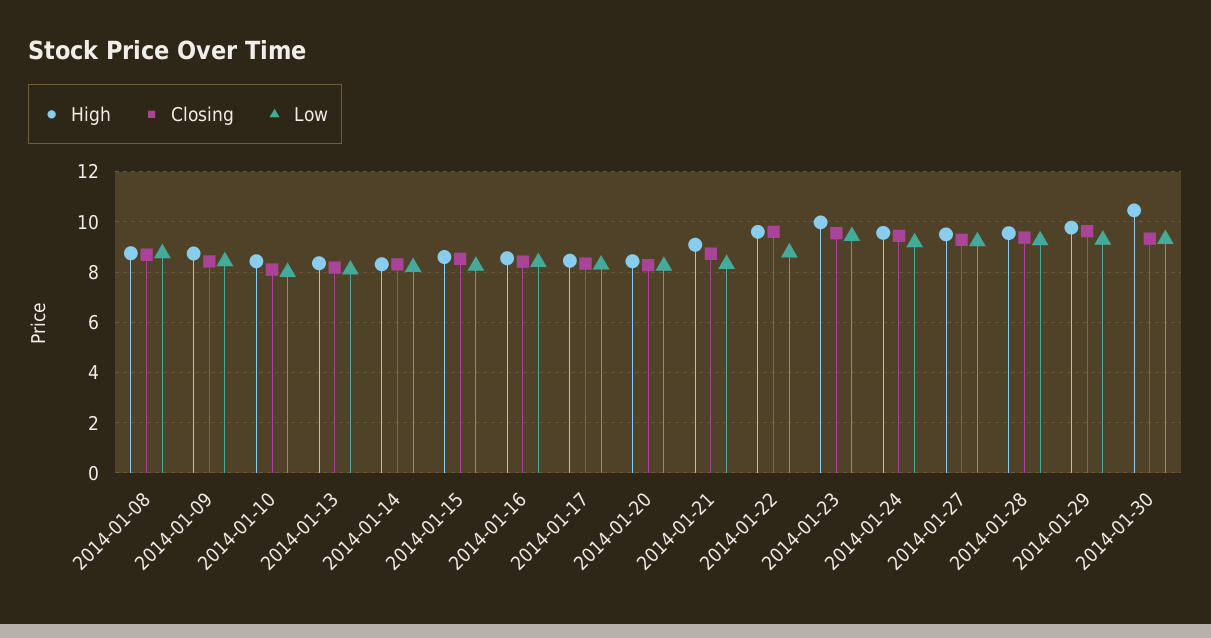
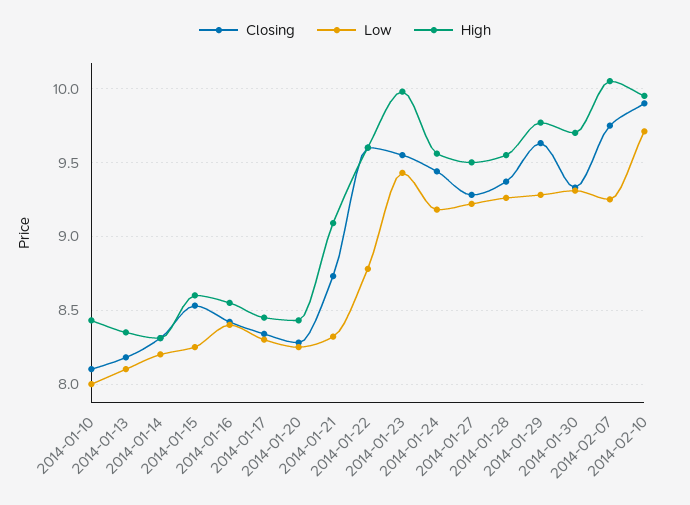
High, 2014-01-08: 8.75 -> none
Closing, 2014-01-08: 8.75 -> none
Low, 2014-01-08: 8.75 -> none
High, 2014-01-09: 8.75 -> none
Closing, 2014-01-09: 8.5 -> none
Low, 2014-01-09: 8.5 -> none
High, 2014-01-30: 10.5 -> 9.7
Closing, 2014-02-07: none -> 9.75
Low, 2014-02-07: none -> 9.25
High, 2014-02-07: none -> 10.05
Closing, 2014-02-10: none -> 9.9
Low, 2014-02-10: none -> 9.7
High, 2014-02-10: none -> 9.95

